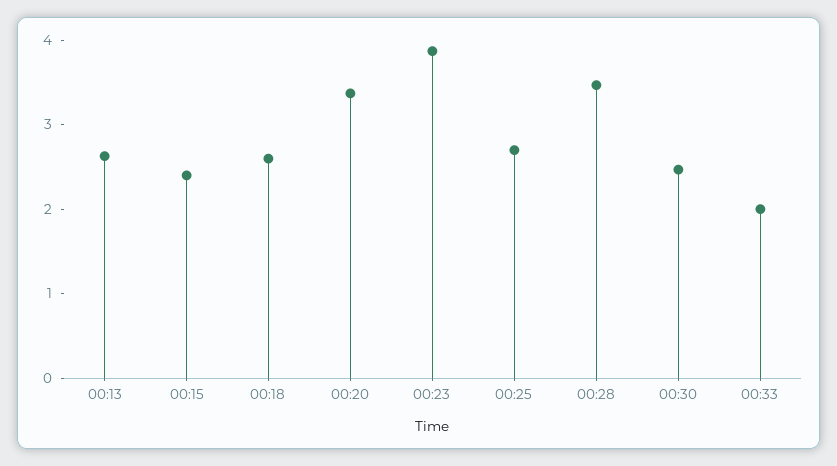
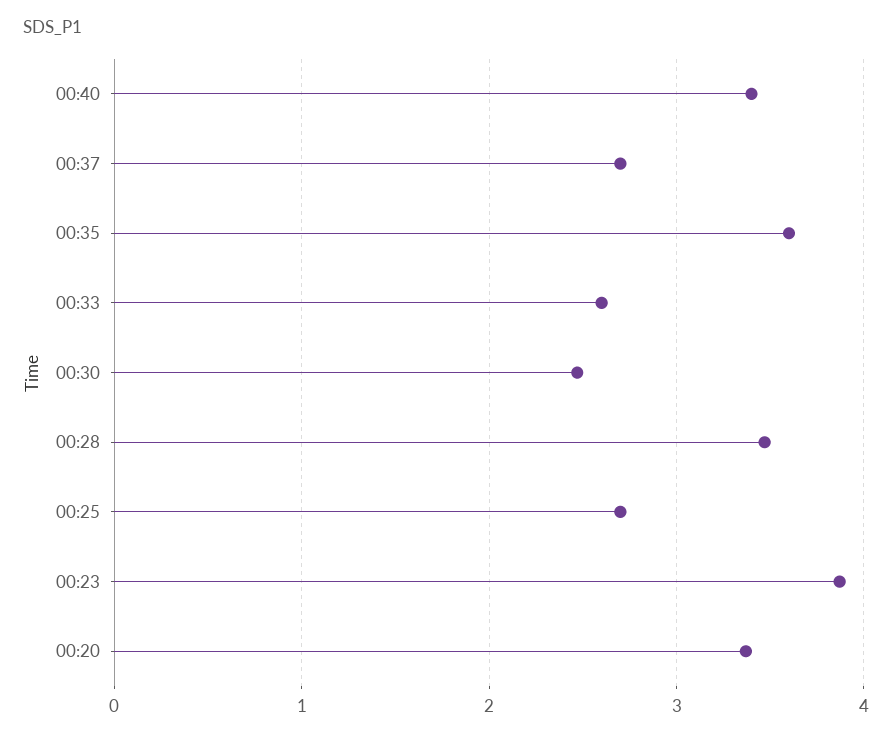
00:13: 2.6 -> none
00:15: 2.4 -> none
00:18: 2.6 -> none
00:33: 2 -> 2.6
00:40: none -> 3.4
00:37: none -> 2.7
00:35: none -> 3.6

